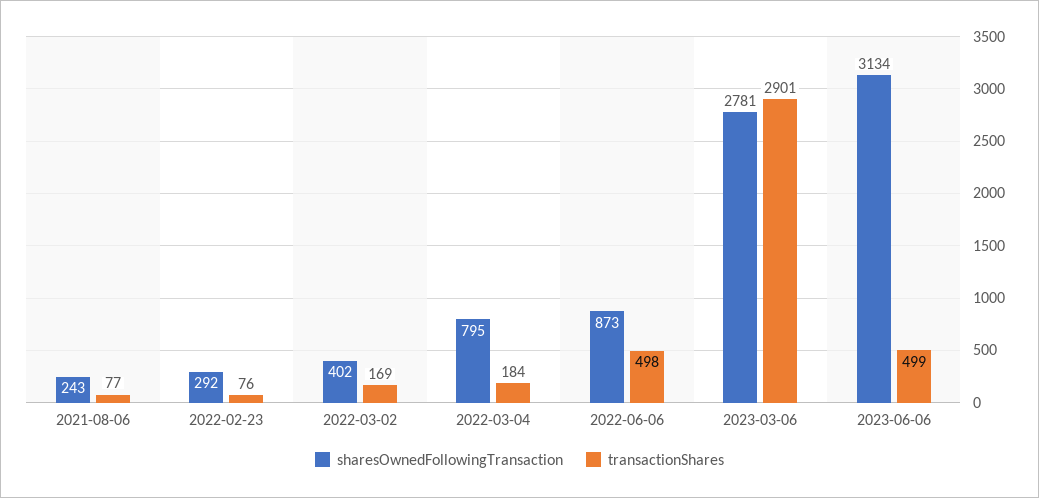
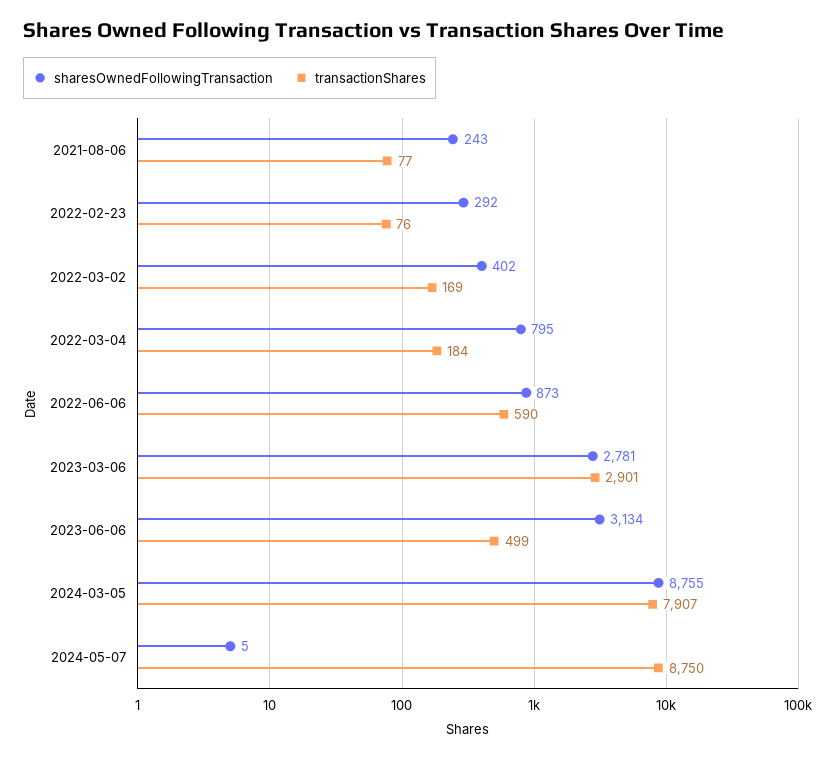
transactionShares, 2022-06-06: 498 -> 590
sharesOwnedFollowingTransaction, 2024-03-05: none -> 8755
transactionShares, 2024-03-05: none -> 7907
sharesOwnedFollowingTransaction, 2024-05-07: none -> 5
transactionShares, 2024-05-07: none -> 8750

